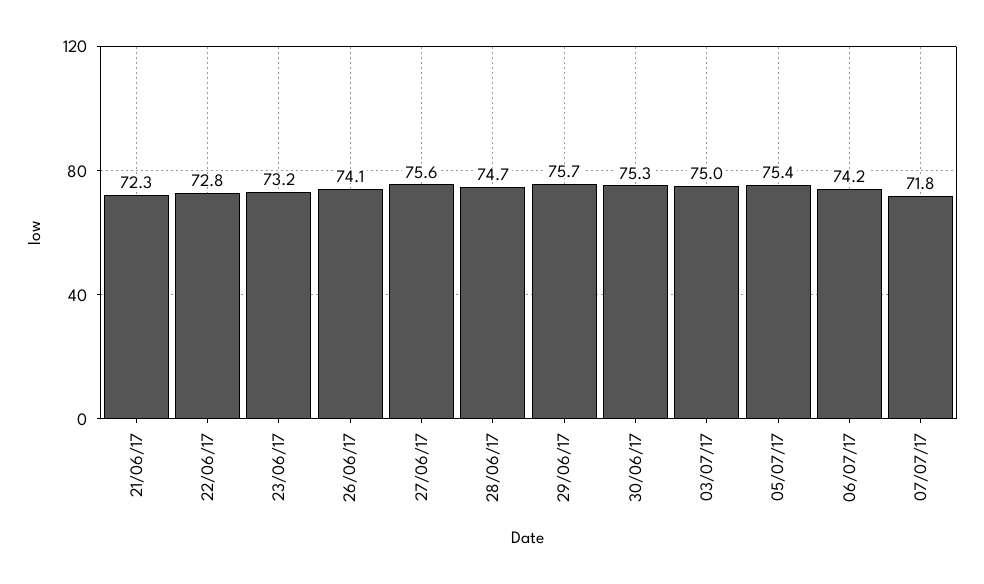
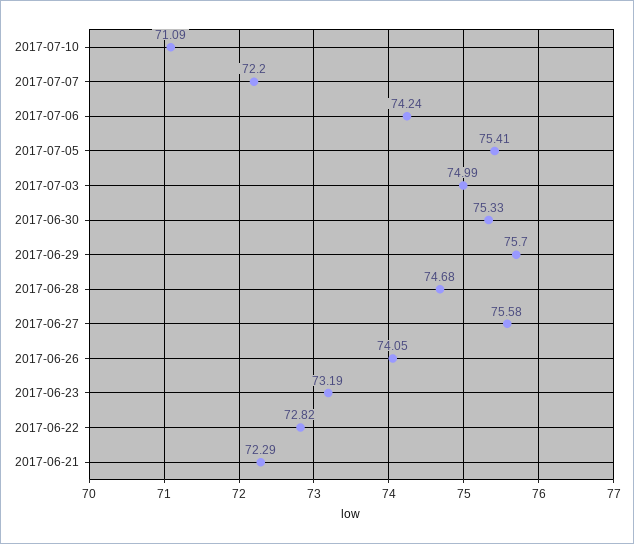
07/07/17: 71.8 -> 72.2
2017-07-10: none -> 71.09

